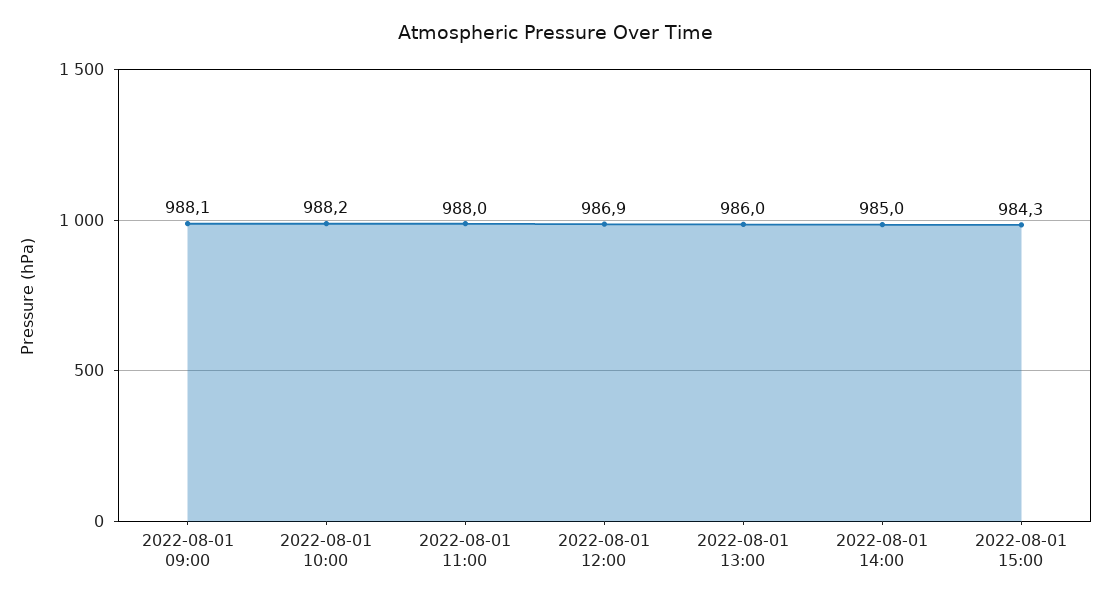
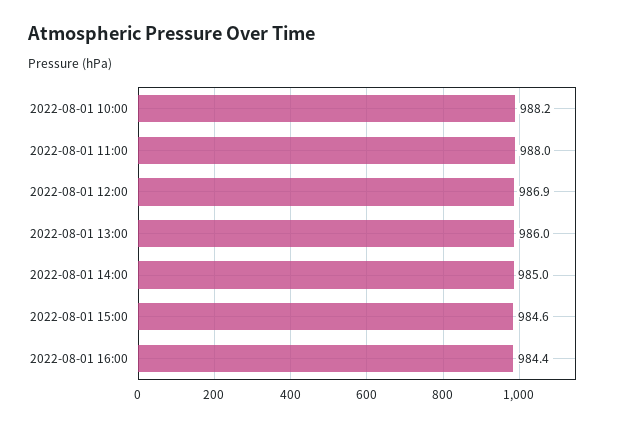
2022-08-01 09:00: 988.1 -> none
2022-08-01 15:00: 984.3 -> 984.6
2022-08-01 16:00: none -> 984.4

